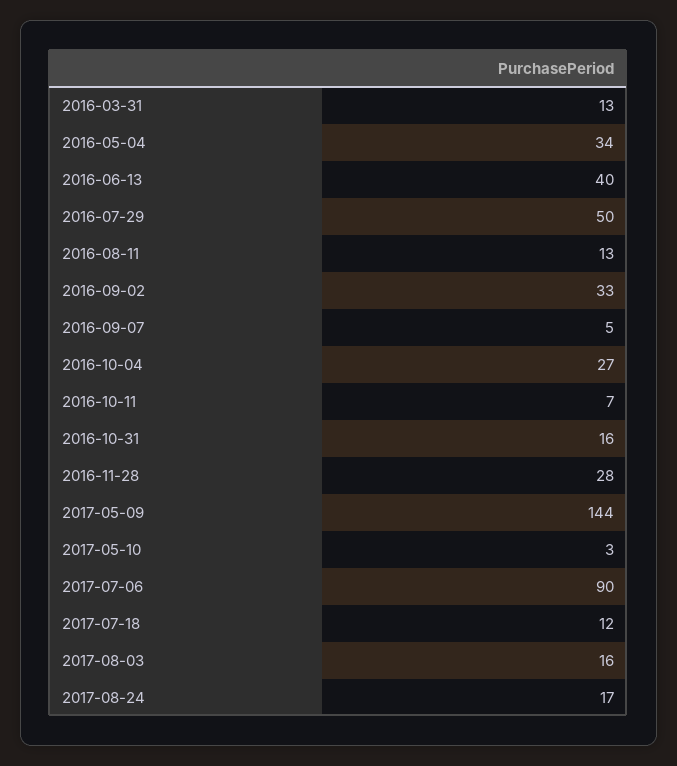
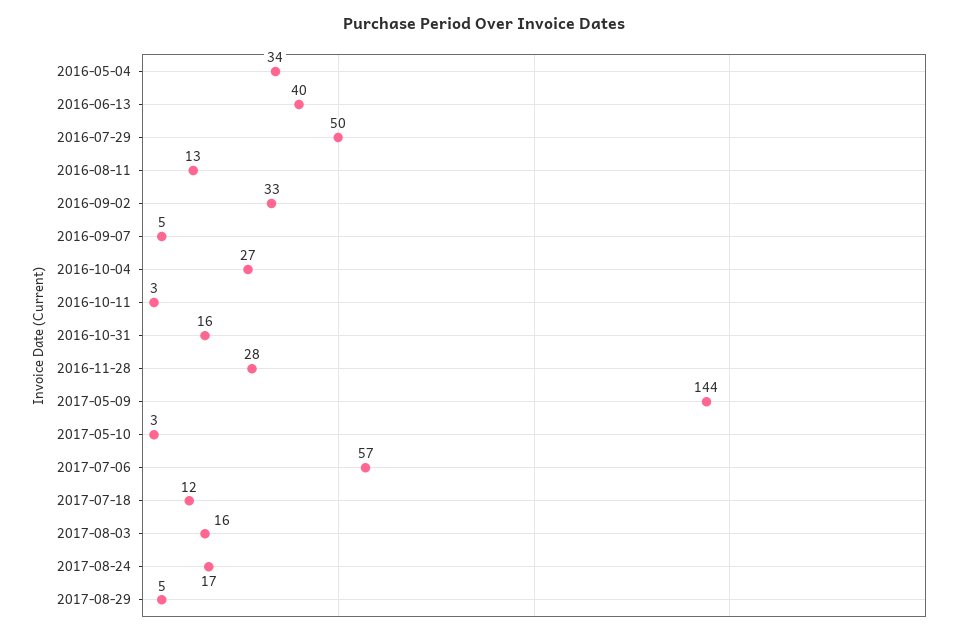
2016-03-31: 13 -> none
2016-10-11: 7 -> 3
2017-07-06: 90 -> 57
2017-08-29: none -> 5

